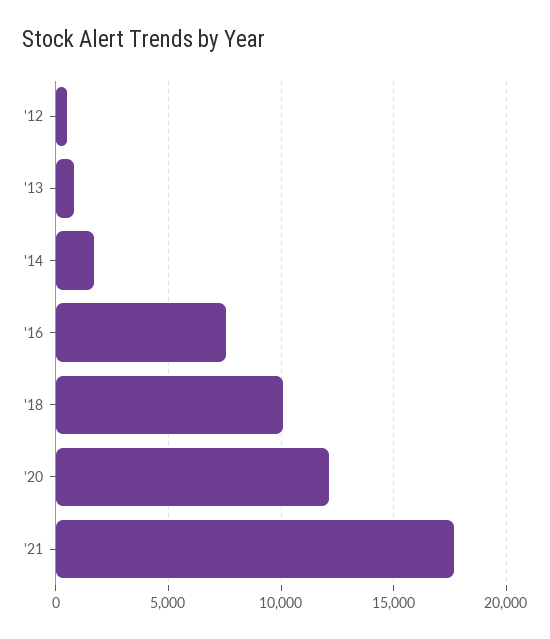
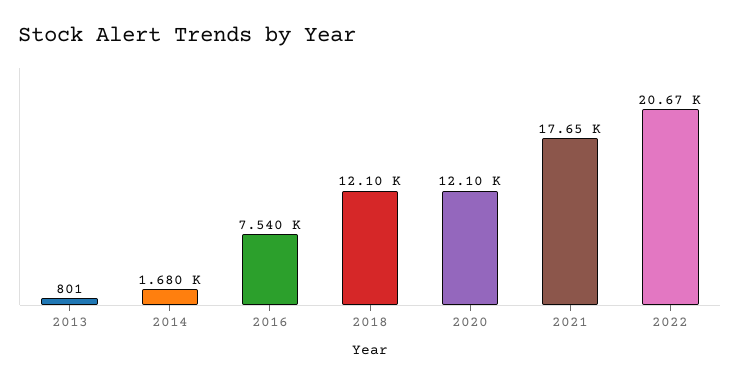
'12: 500 -> none
'18: 10000 -> 12100
2022: none -> 20670

